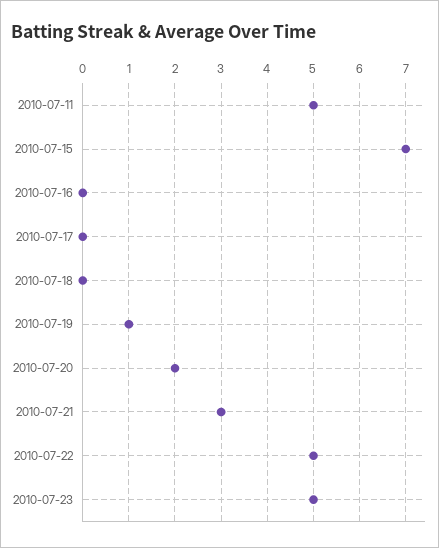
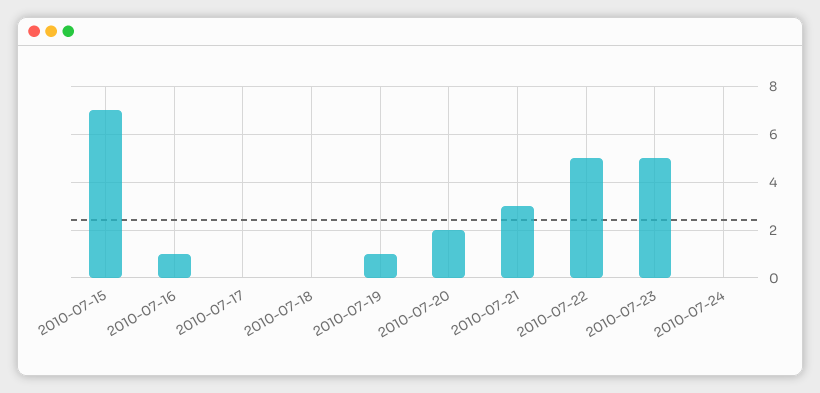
2010-07-11: 5 -> none
2010-07-16: 0 -> 1
2010-07-24: none -> 0

